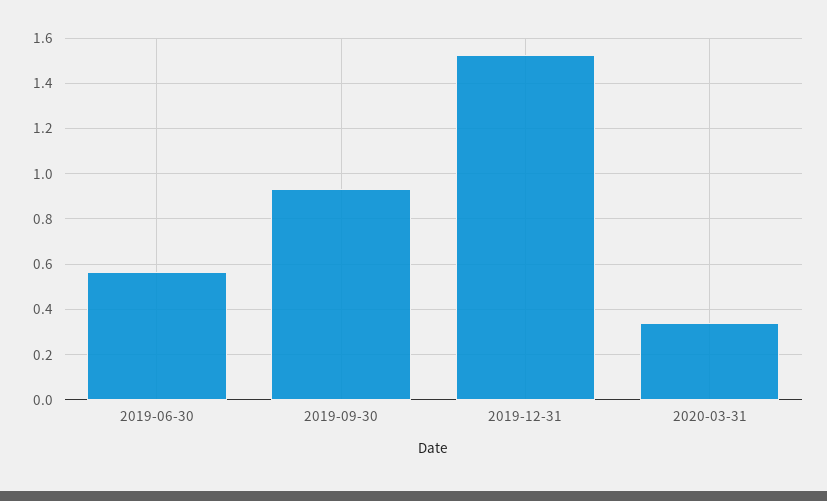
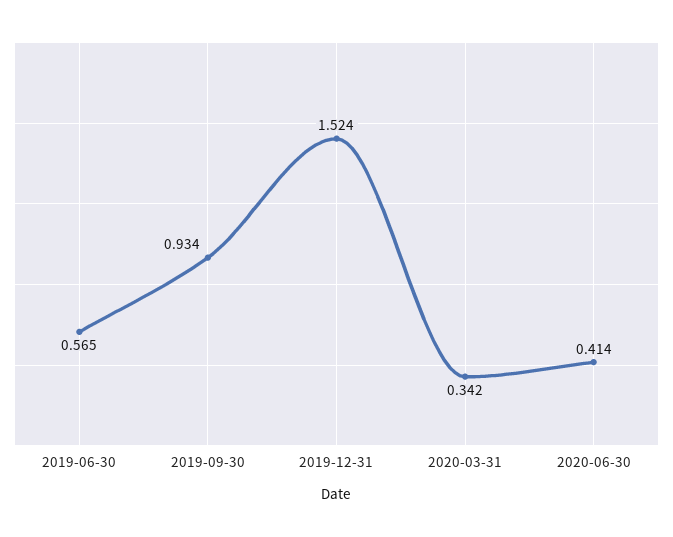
2020-06-30: none -> 0.414

